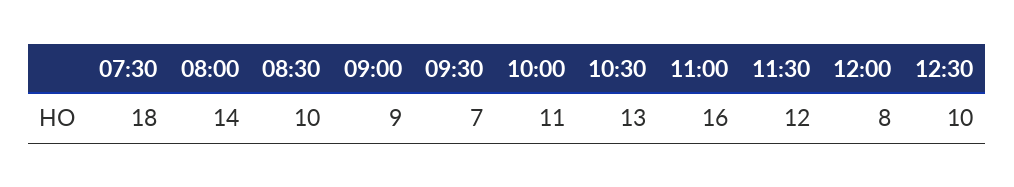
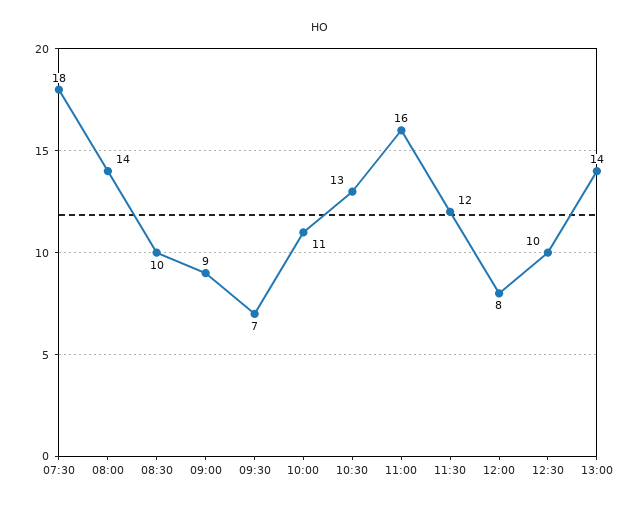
13:00: none -> 14

